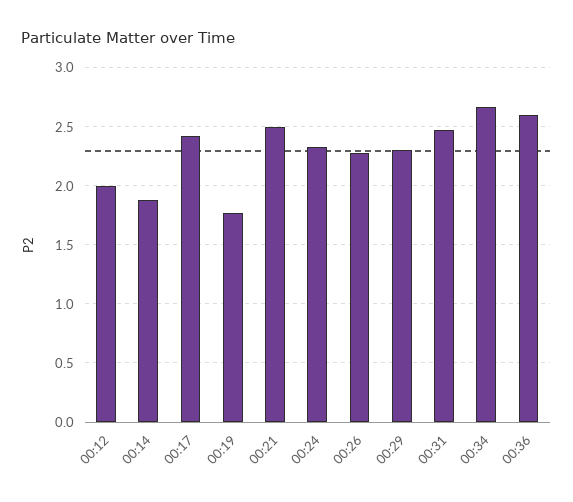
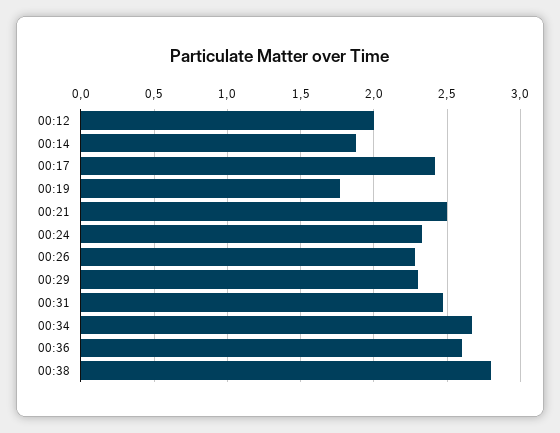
00:38: none -> 2.8

